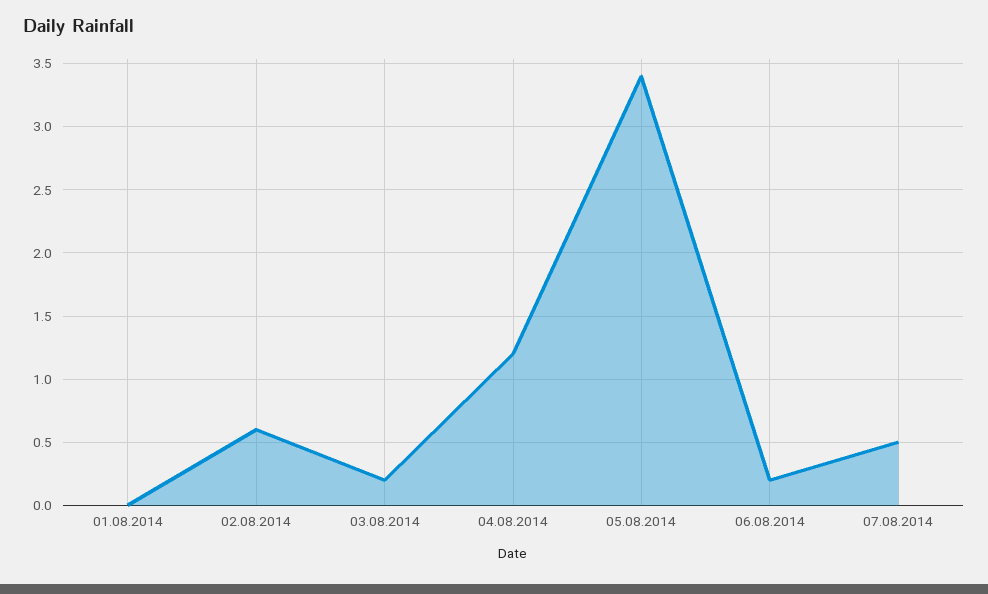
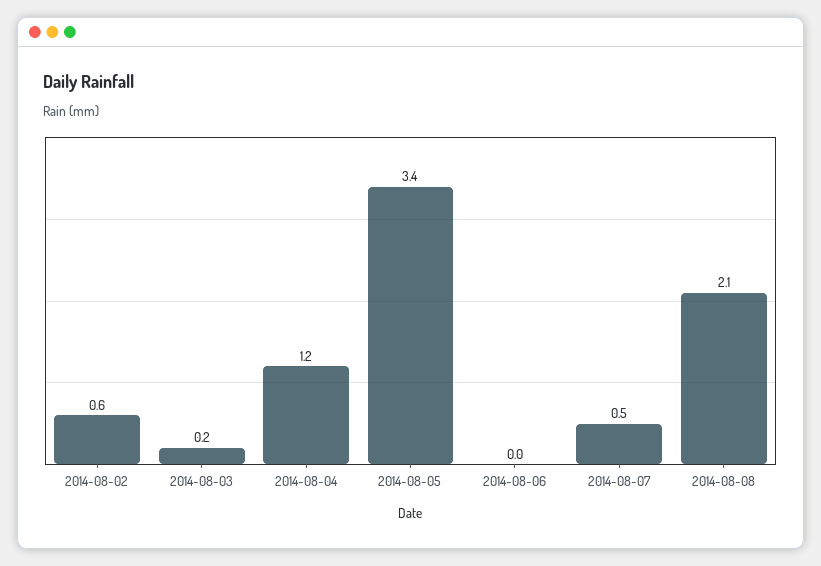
01.08.2014: 0 -> none
06.08.2014: 0.2 -> 0
2014-08-08: none -> 2.1

